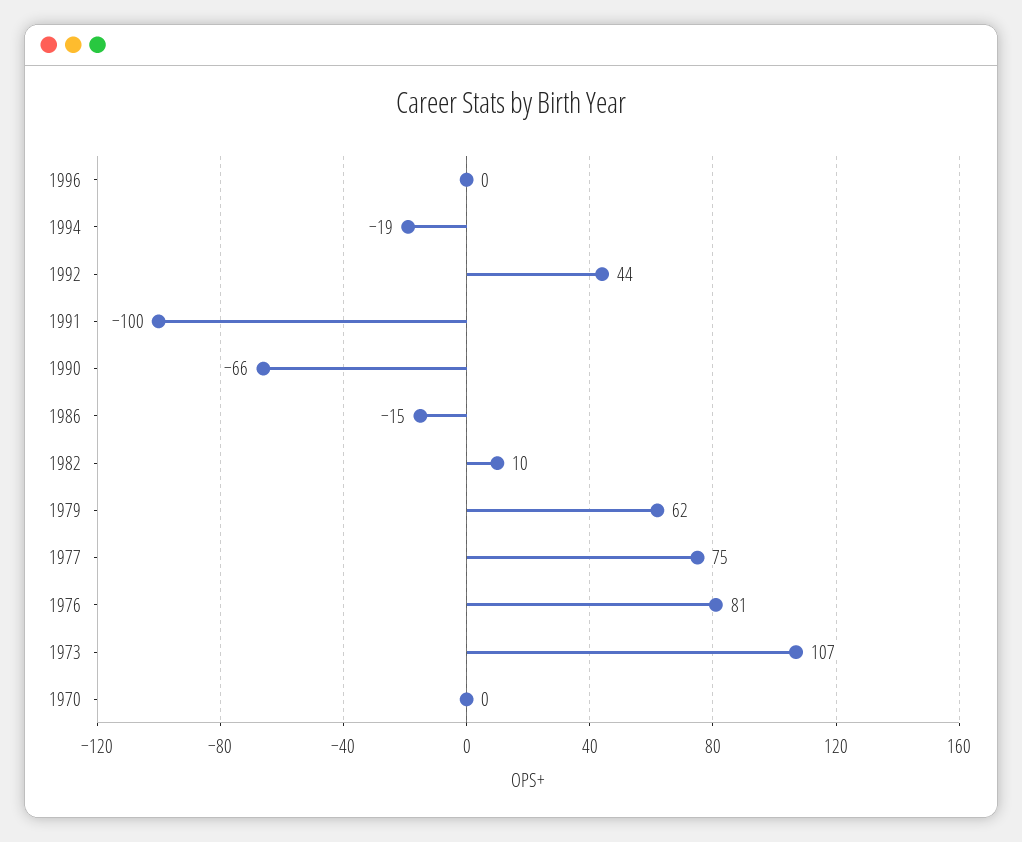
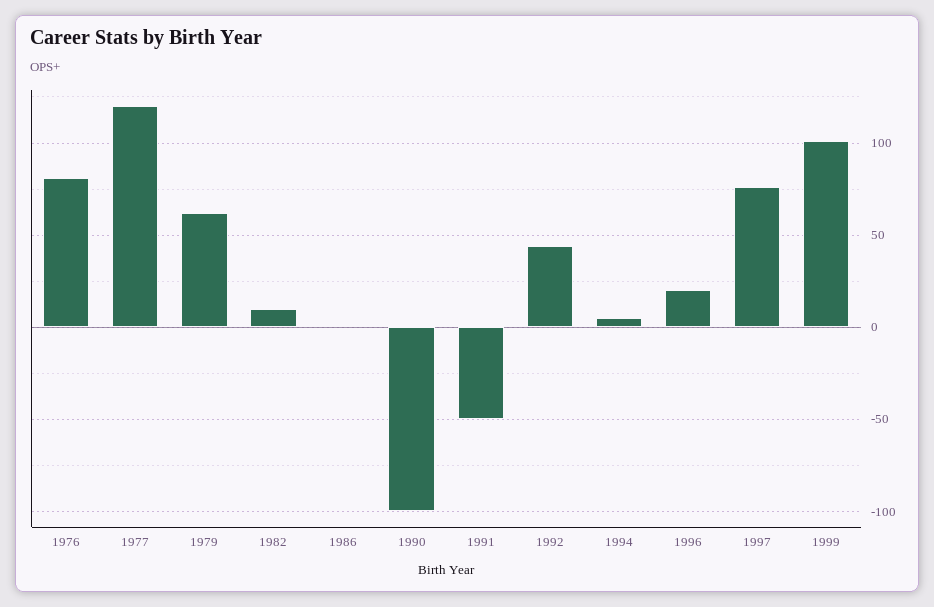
1996: 0 -> 20
1994: -19 -> 5
1991: -100 -> -50
1990: -66 -> -100
1986: -15 -> 0
1977: 75 -> 120
1973: 107 -> none
1970: 0 -> none
1997: none -> 75
1999: none -> 100

